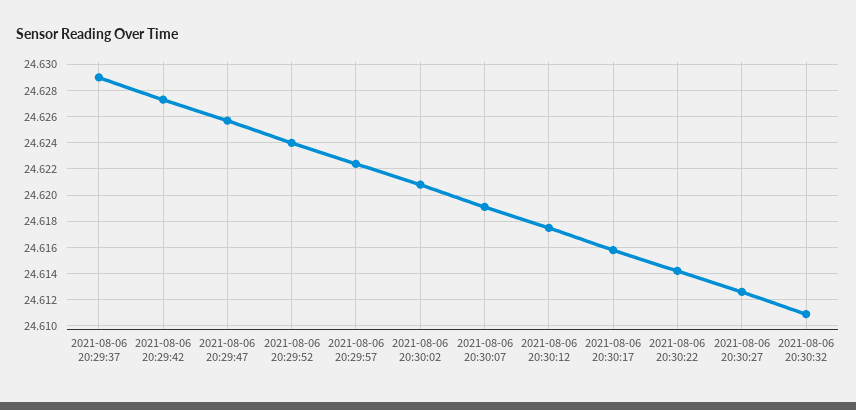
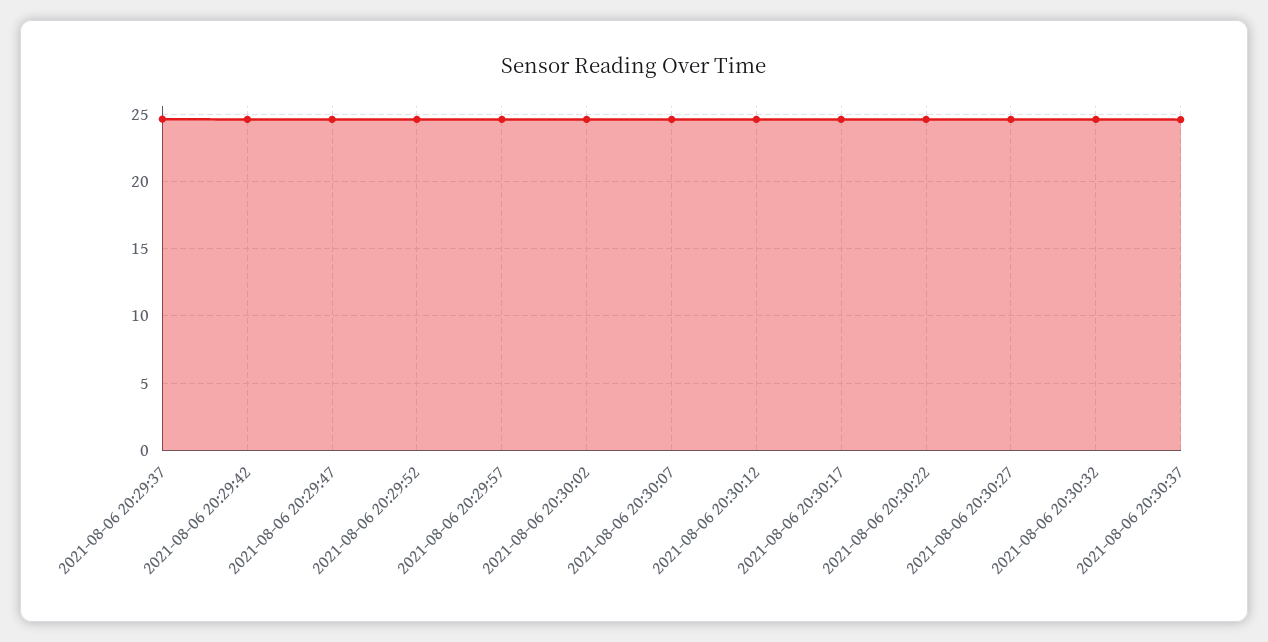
2021-08-06 20:30:37: none -> 24.5

